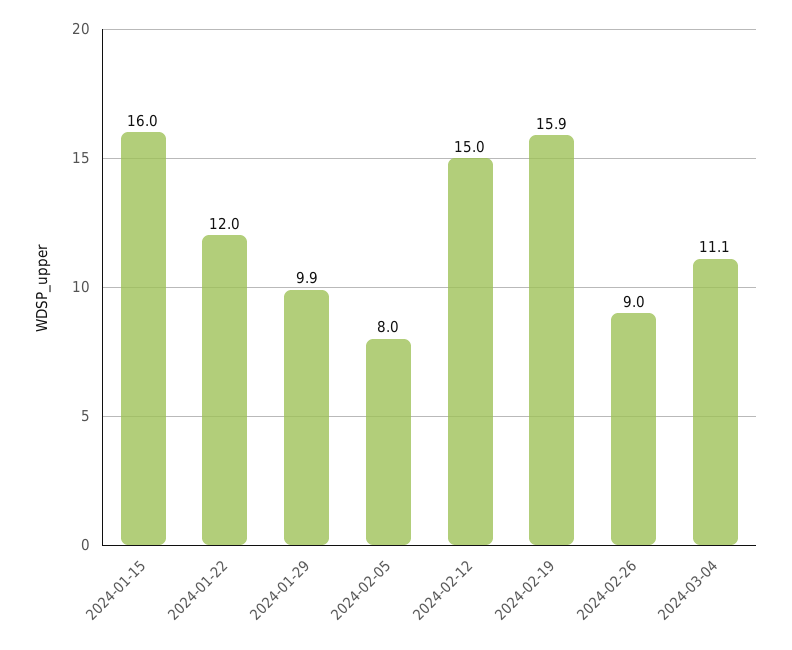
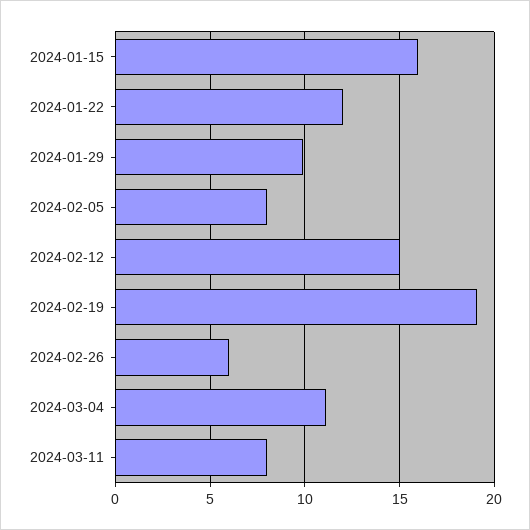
2024-02-19: 15.9 -> 19
2024-02-26: 9 -> 6
2024-03-11: none -> 8

